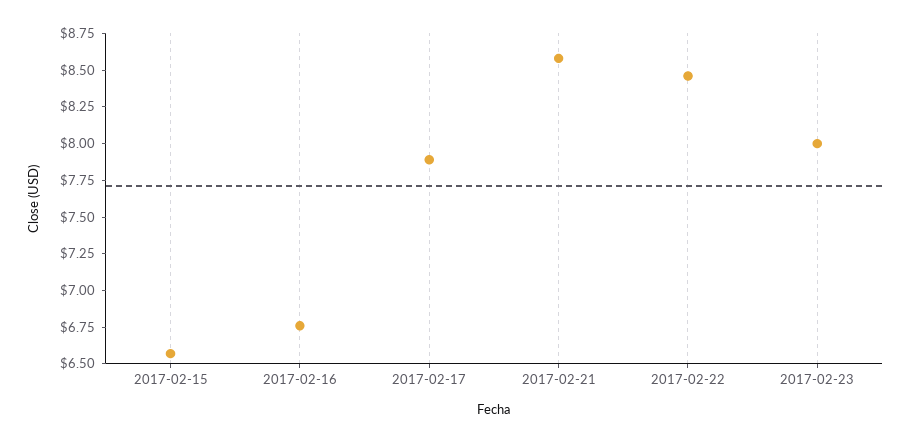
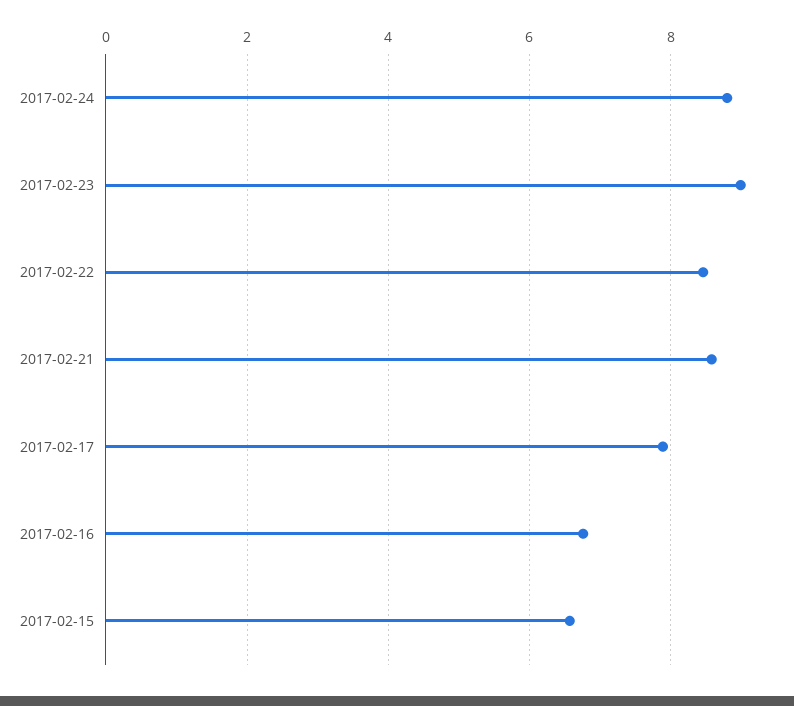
2017-02-23: 8 -> 9
2017-02-24: none -> 8.8

